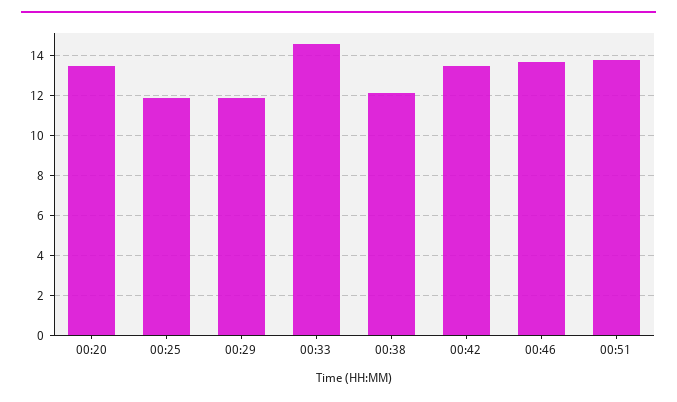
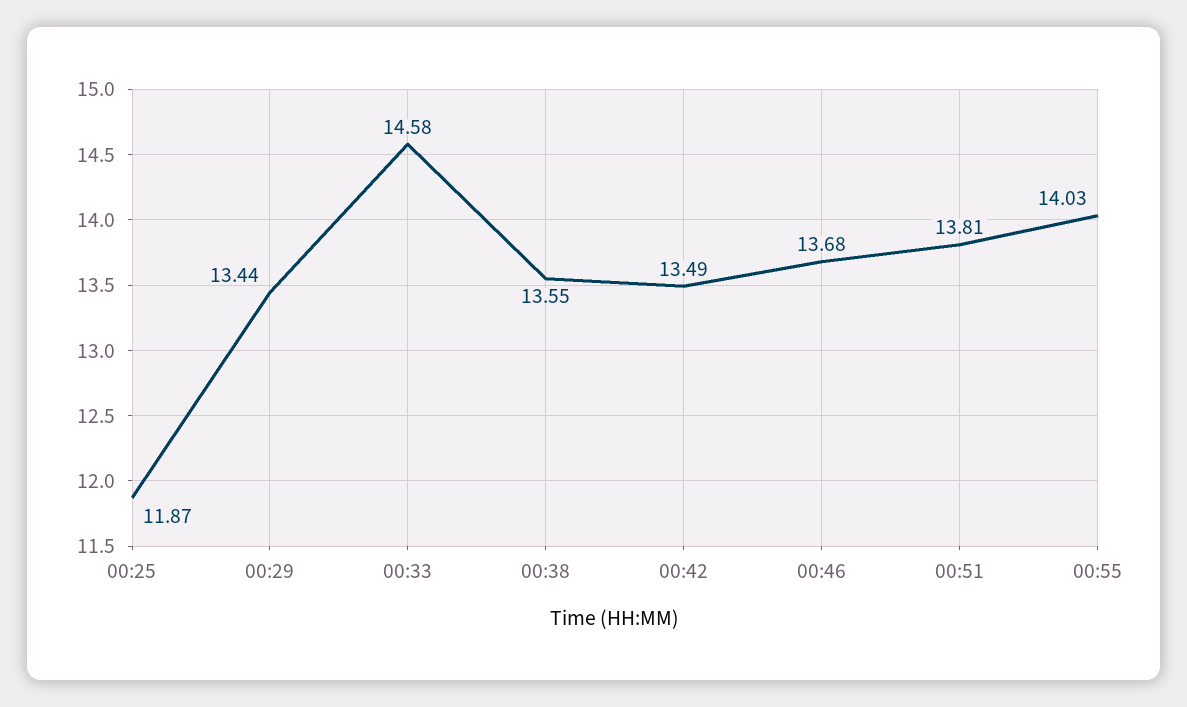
00:20: 13.5 -> none
00:29: 12 -> 13.44
00:38: 12 -> 13.55
00:55: none -> 14.03

